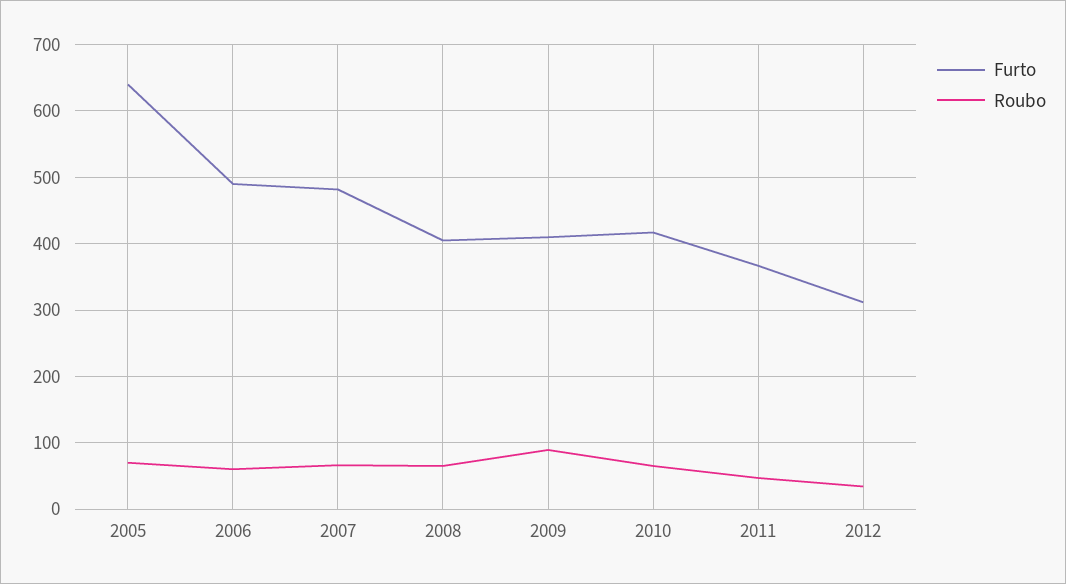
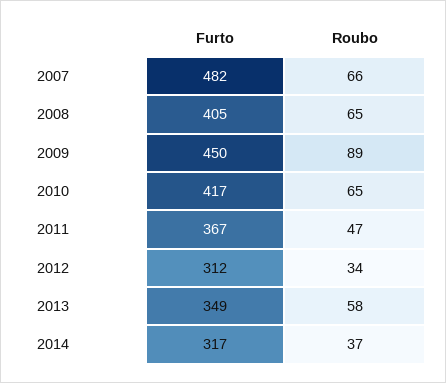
Furto, 2005: 640 -> none
Roubo, 2005: 70 -> none
Furto, 2006: 490 -> none
Roubo, 2006: 60 -> none
Furto, 2009: 410 -> 450
Furto, 2013: none -> 349
Roubo, 2013: none -> 58
Furto, 2014: none -> 317
Roubo, 2014: none -> 37

